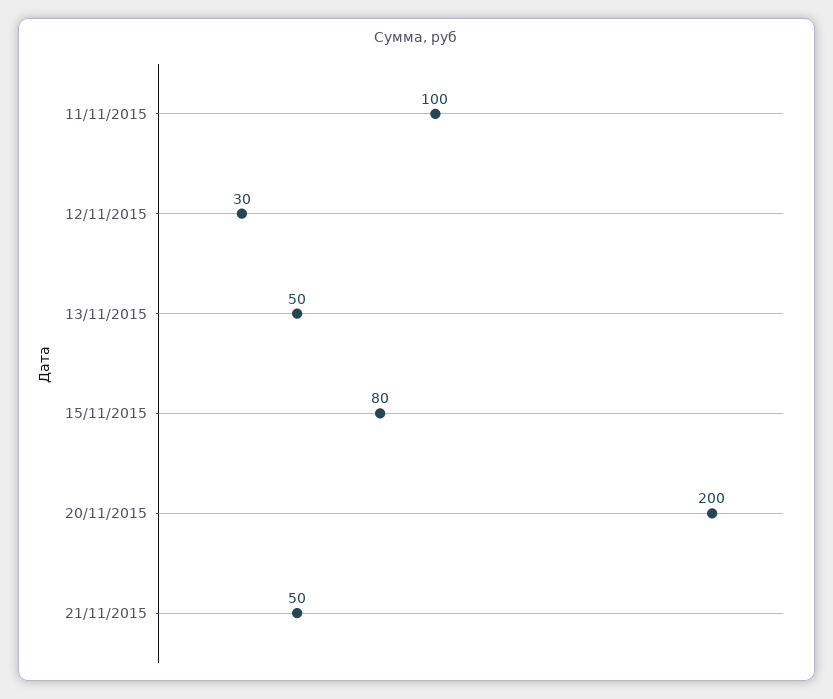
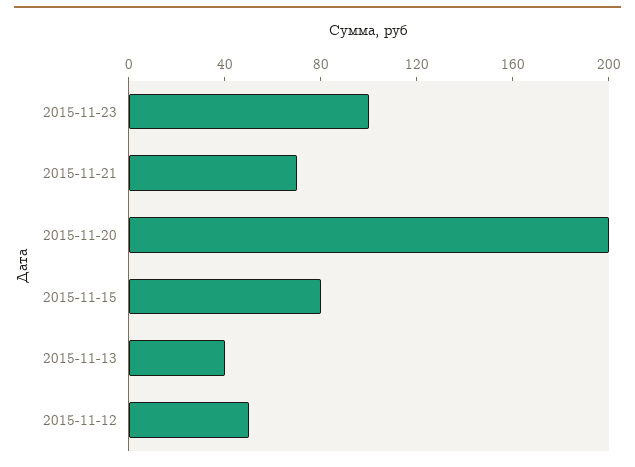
11/11/2015: 100 -> none
12/11/2015: 30 -> 50
13/11/2015: 50 -> 40
21/11/2015: 50 -> 70
2015-11-23: none -> 100

